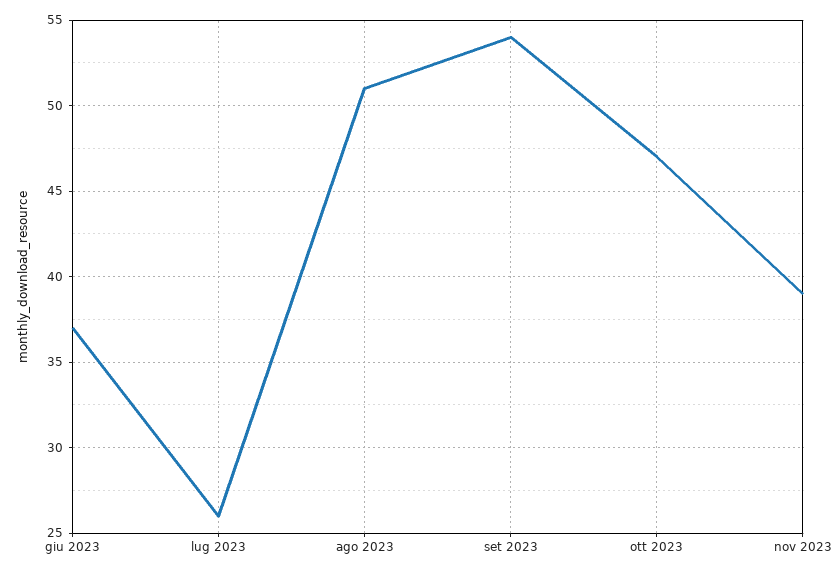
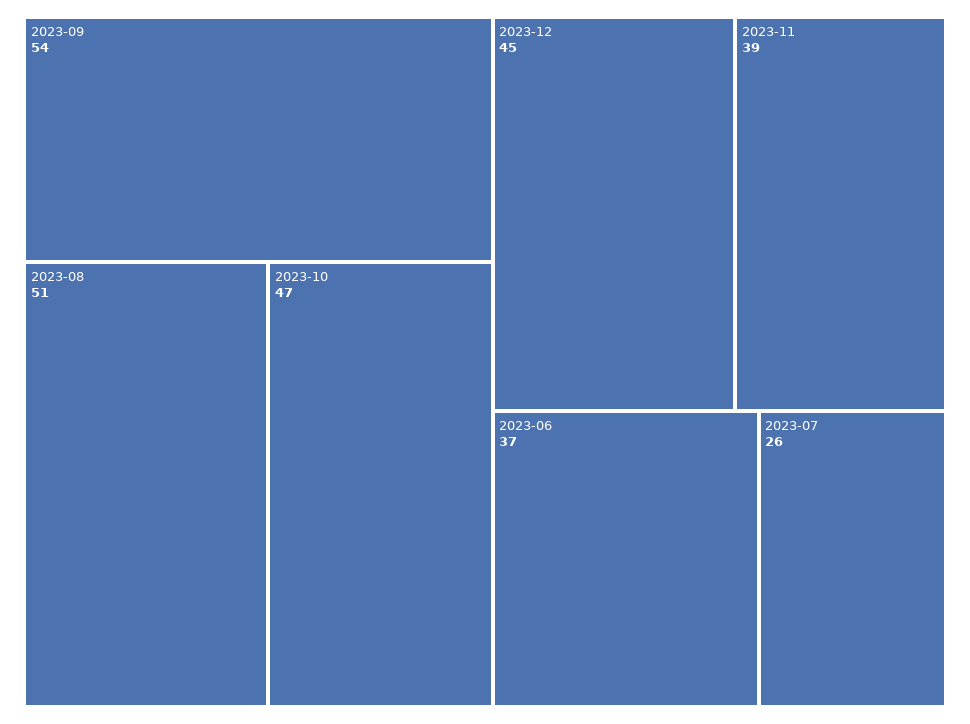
2023-12: none -> 45

